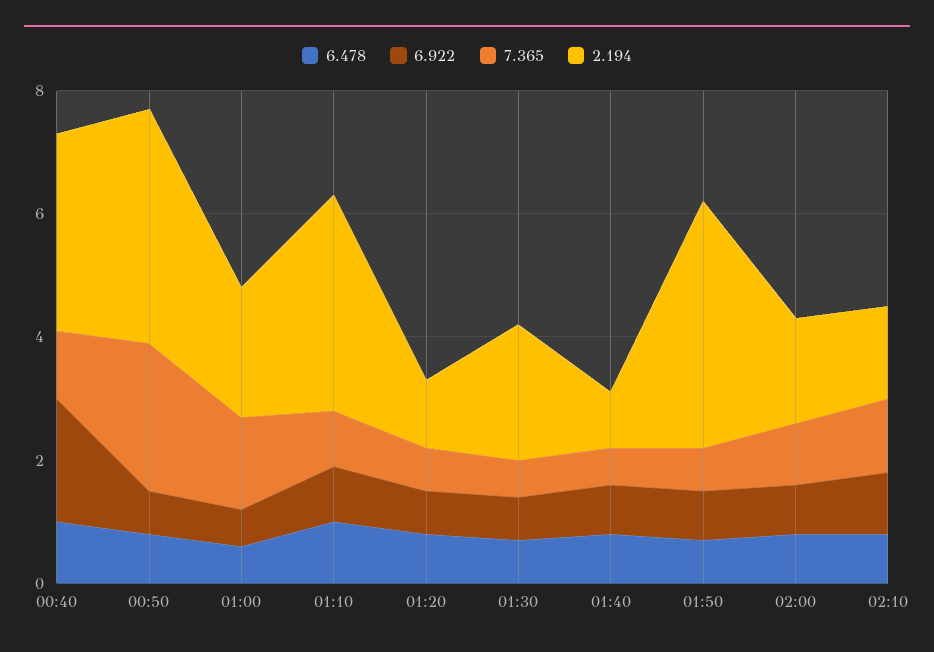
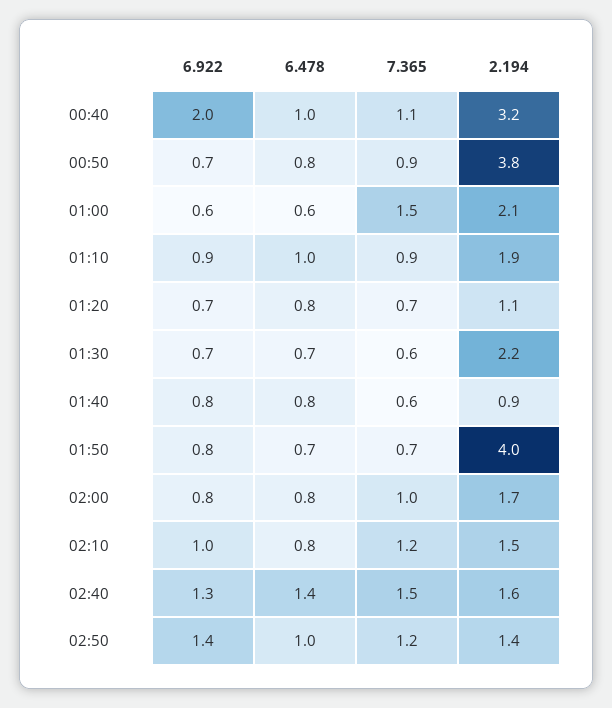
7.365, 00:50: 2.5 -> 0.9
2.194, 01:10: 3.5 -> 1.9
6.922, 02:40: none -> 1.3
6.478, 02:40: none -> 1.4
7.365, 02:40: none -> 1.5
2.194, 02:40: none -> 1.6
6.922, 02:50: none -> 1.4
6.478, 02:50: none -> 1
7.365, 02:50: none -> 1.2
2.194, 02:50: none -> 1.4

